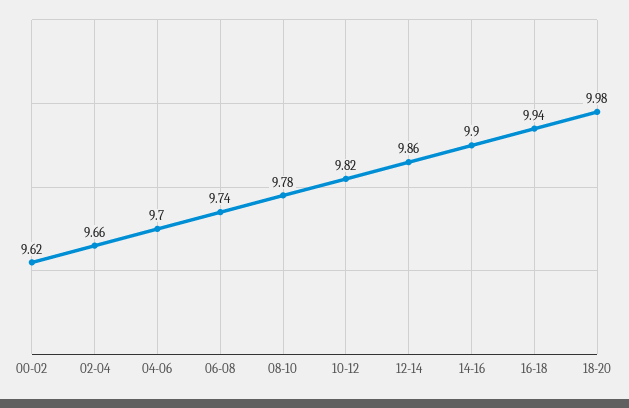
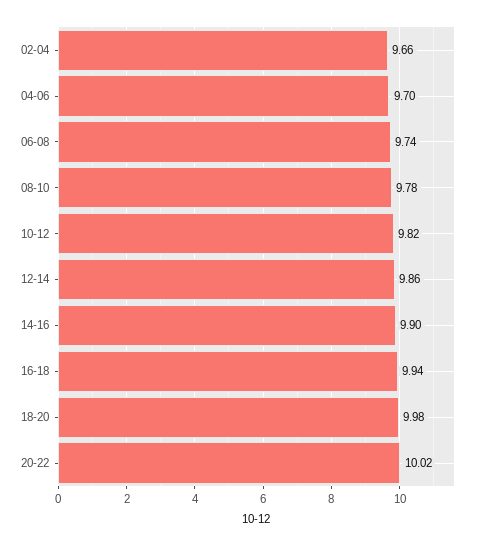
00-02: 9.62 -> none
20-22: none -> 10.02

